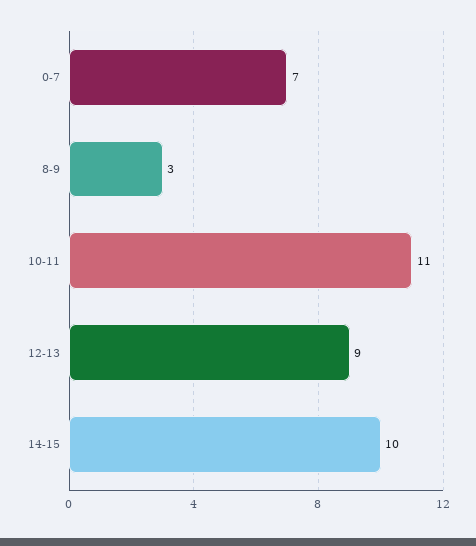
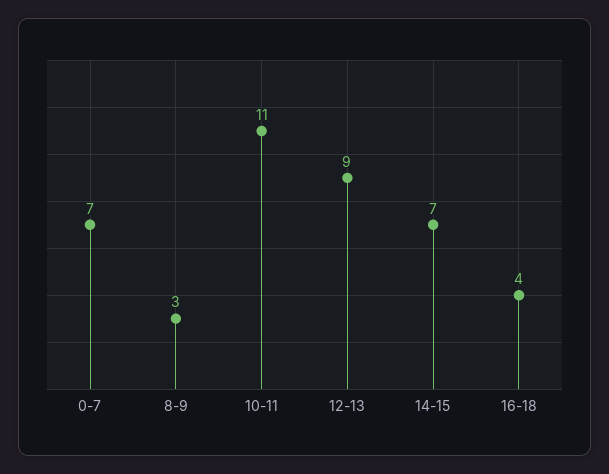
14-15: 10 -> 7
16-18: none -> 4

